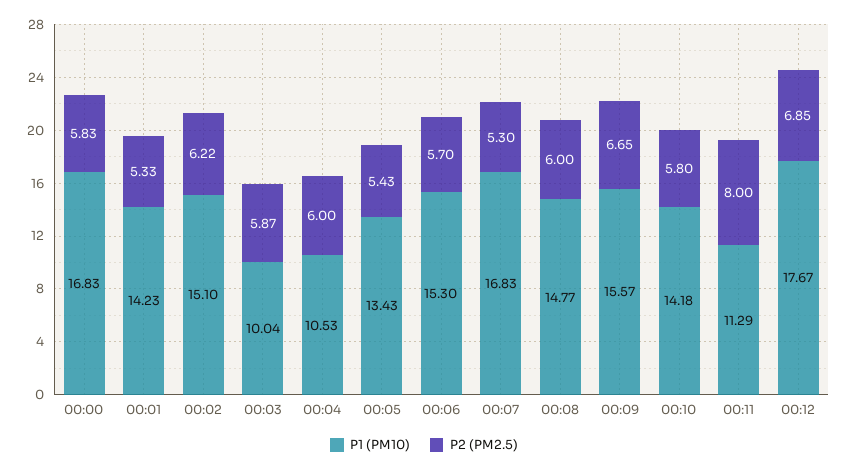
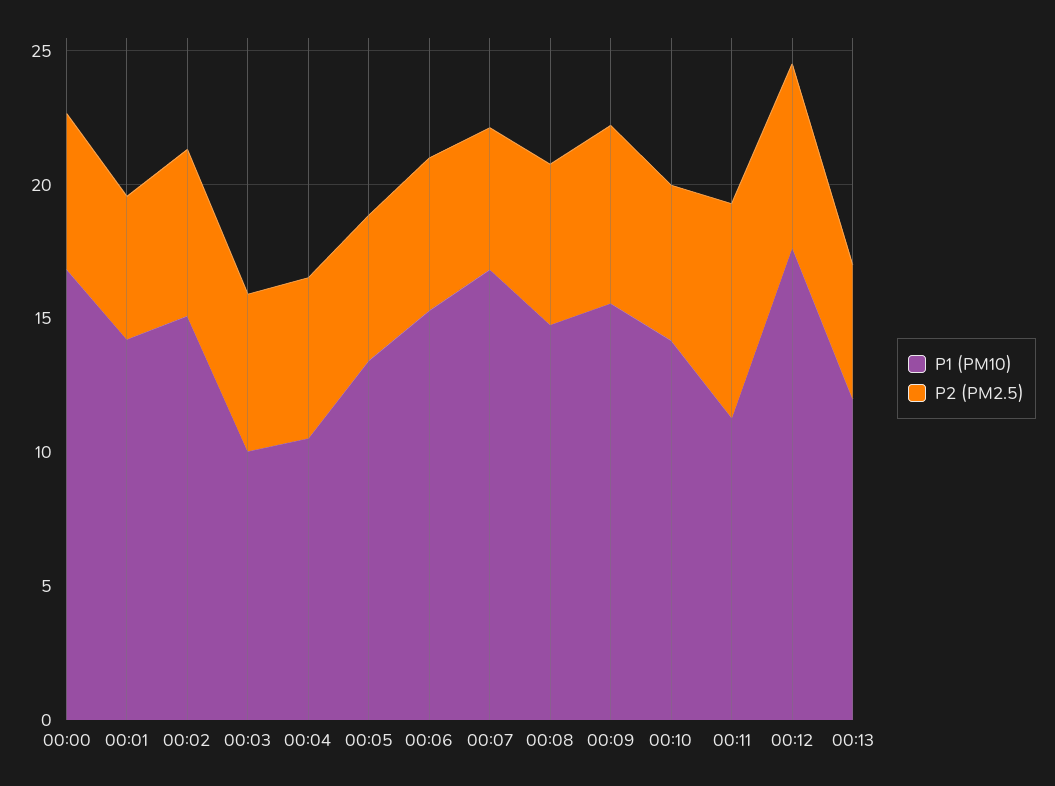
P1 (PM10), 00:13: none -> 12
P2 (PM2.5), 00:13: none -> 5

